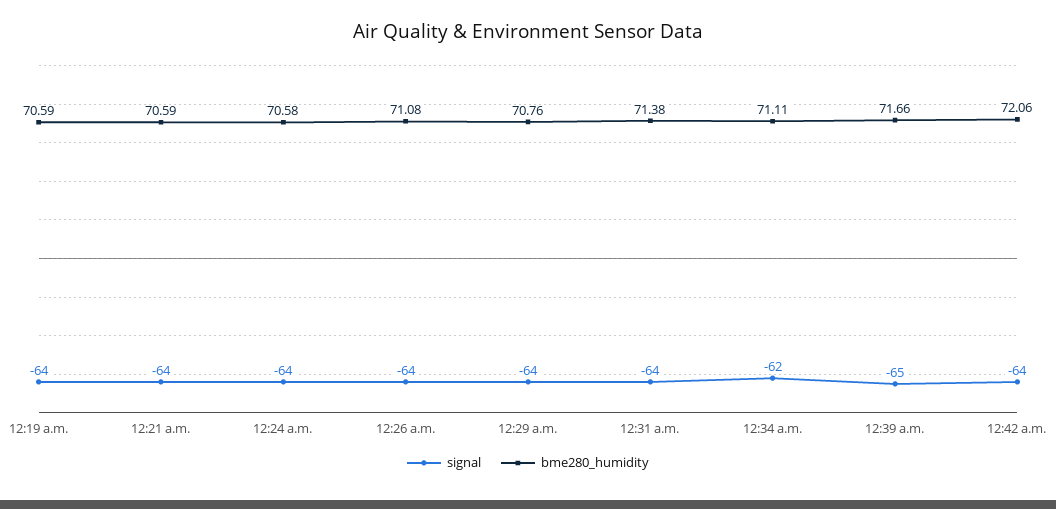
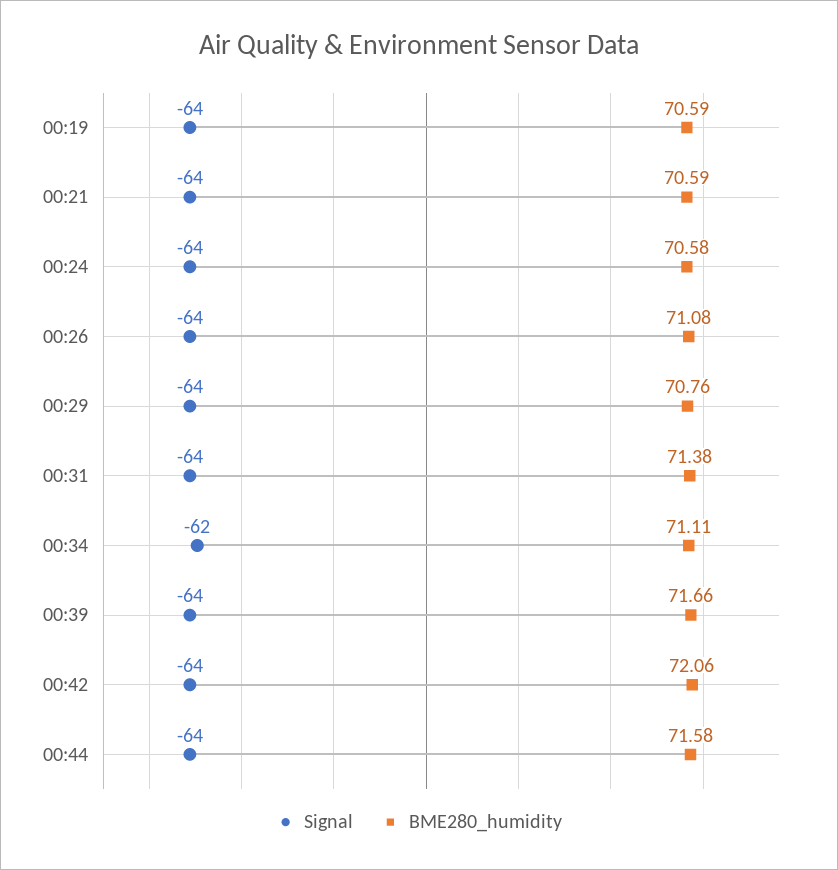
signal, 12:39 a.m.: -65 -> -64
signal, 00:44: none -> -64
bme280_humidity, 00:44: none -> 71.58

